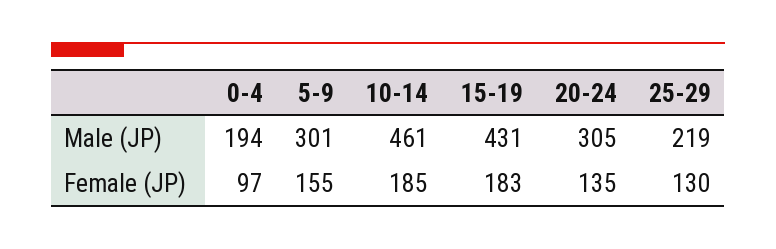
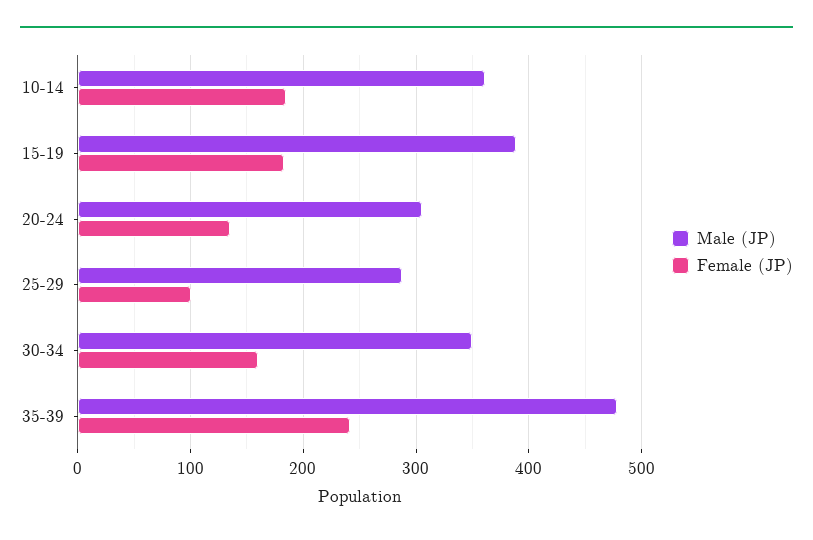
Male (JP), 0-4: 194 -> none
Male (JP), 5-9: 301 -> none
Male (JP), 10-14: 461 -> 360
Male (JP), 15-19: 431 -> 390
Male (JP), 25-29: 219 -> 290
Female (JP), 0-4: 97 -> none
Female (JP), 5-9: 155 -> none
Female (JP), 25-29: 130 -> 100
Male (JP), 30-34: none -> 350
Female (JP), 30-34: none -> 160
Male (JP), 35-39: none -> 480
Female (JP), 35-39: none -> 240

